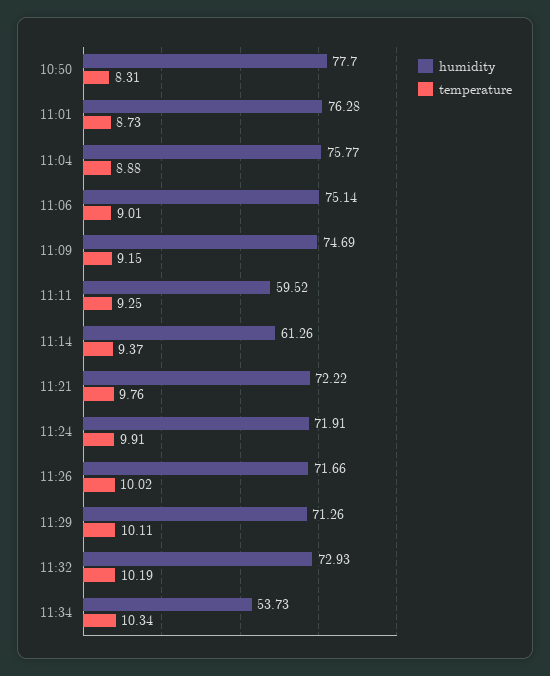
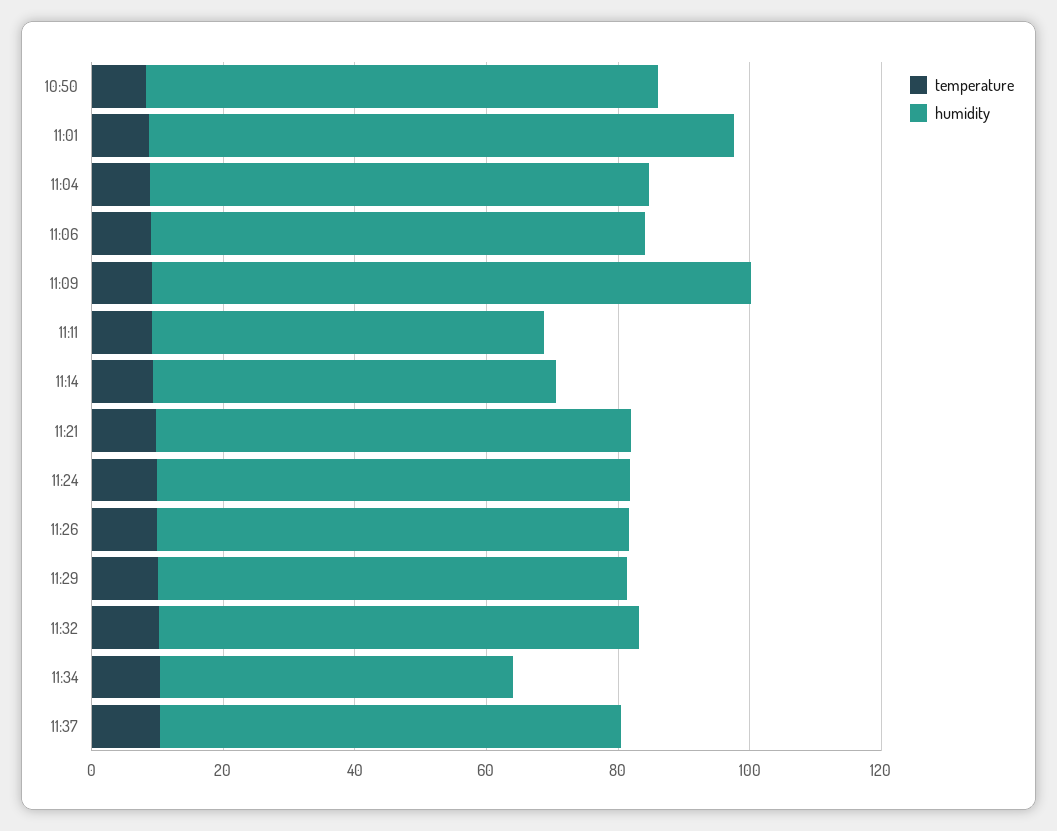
humidity, 11:01: 76.28 -> 90
humidity, 11:09: 74.69 -> 90
temperature, 11:37: none -> 10
humidity, 11:37: none -> 70

